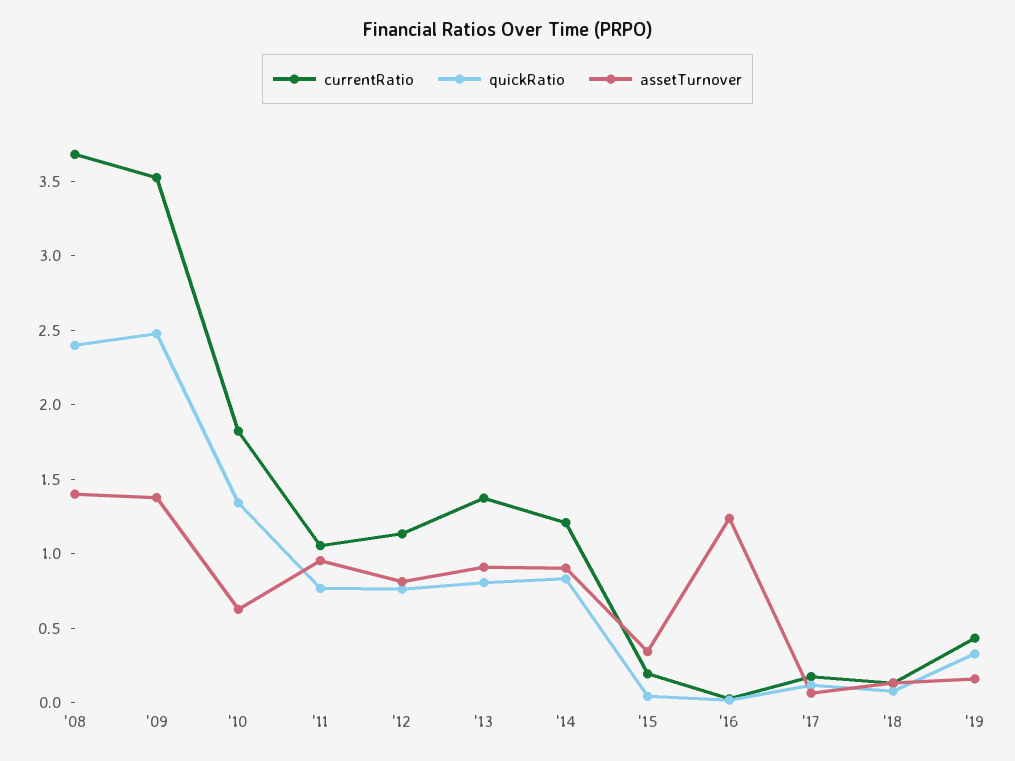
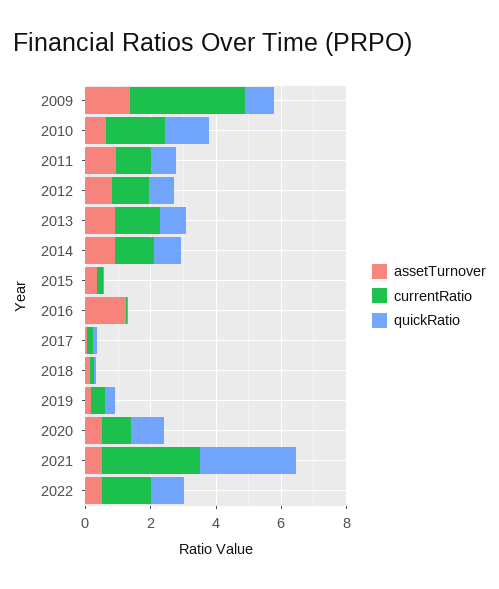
currentRatio, '08: 3.7 -> none
quickRatio, '08: 2.4 -> none
assetTurnover, '08: 1.4 -> none
quickRatio, '09: 2.5 -> 1
assetTurnover, 2020: none -> 0.5
currentRatio, 2020: none -> 1
quickRatio, 2020: none -> 1
assetTurnover, 2021: none -> 0.5
currentRatio, 2021: none -> 3
quickRatio, 2021: none -> 3
assetTurnover, 2022: none -> 0.5
currentRatio, 2022: none -> 1.5
quickRatio, 2022: none -> 1

